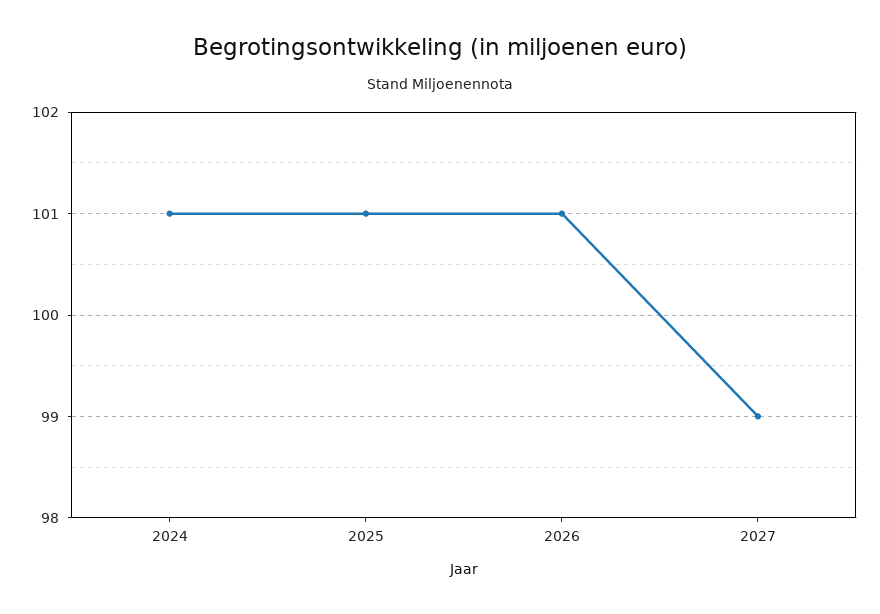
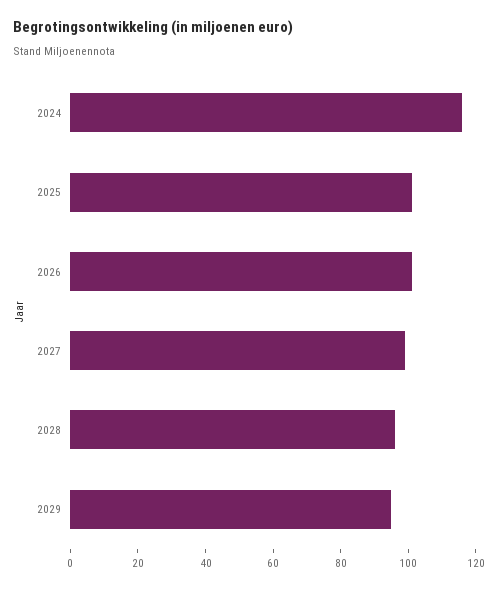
2024: 101 -> 115
2028: none -> 95
2029: none -> 95

